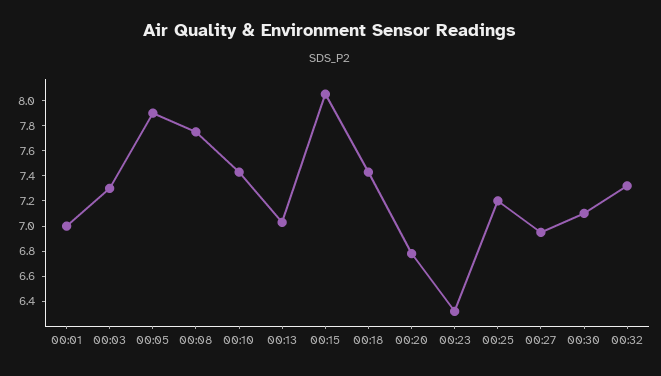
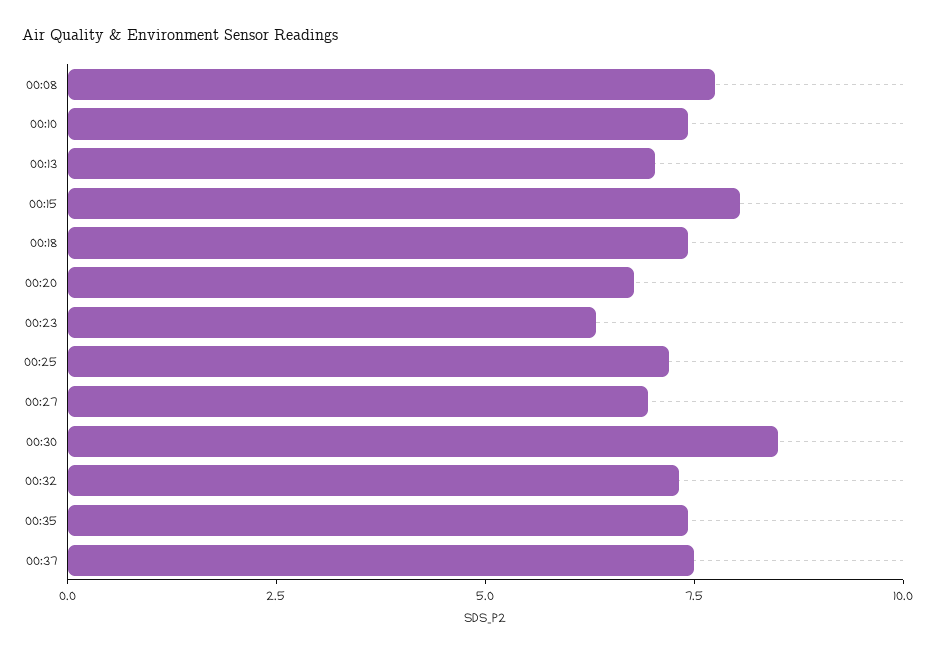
00:01: 7 -> none
00:03: 7.3 -> none
00:05: 7.9 -> none
00:30: 7.1 -> 8.5
00:35: none -> 7.5
00:37: none -> 7.5

